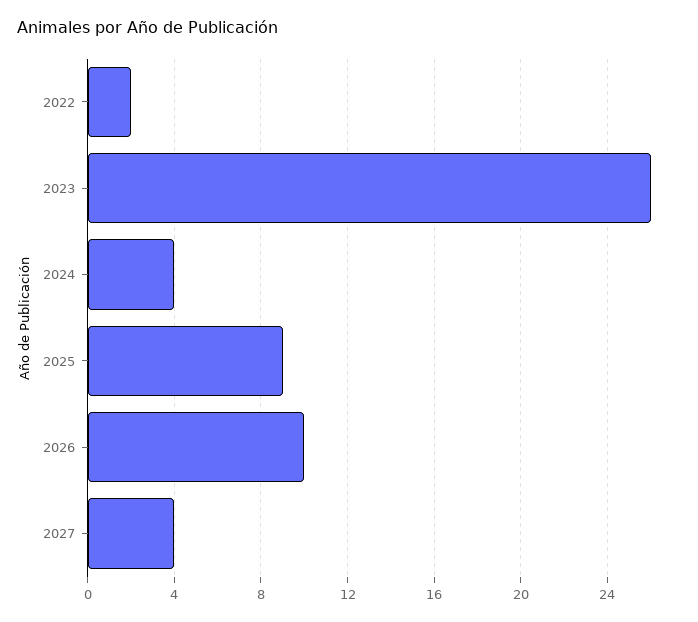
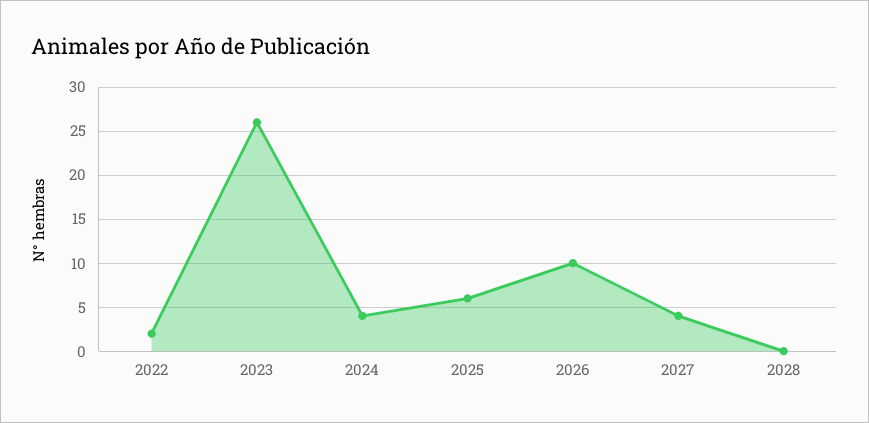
2025: 9 -> 6
2028: none -> 0

